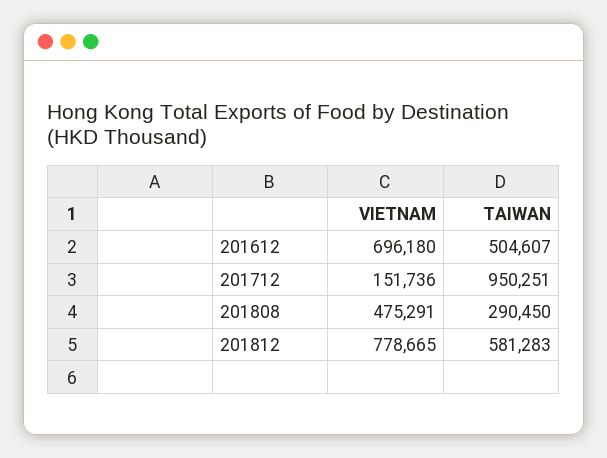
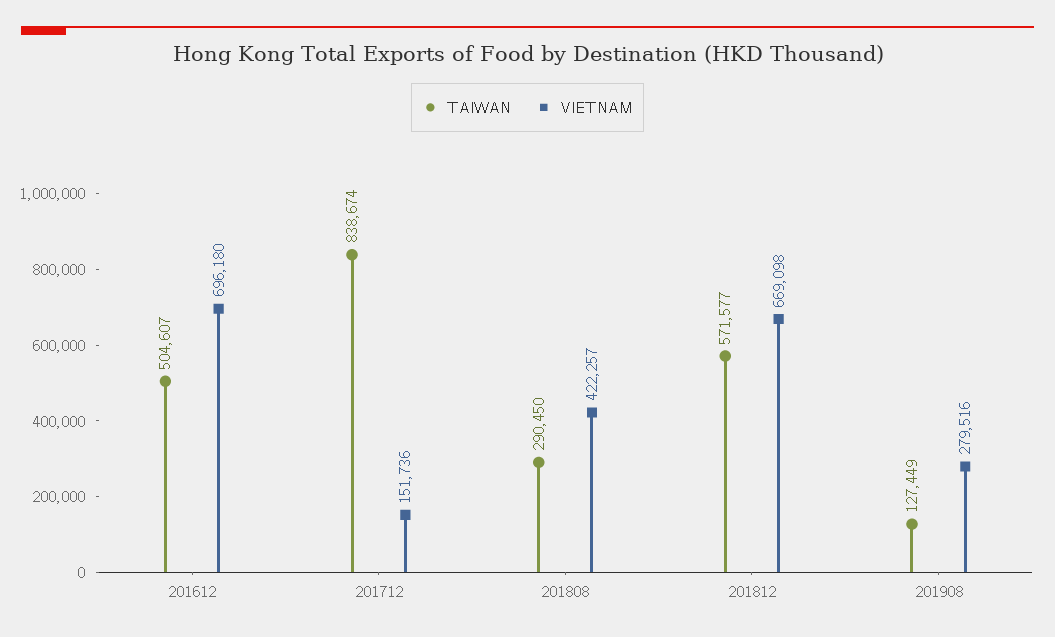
TAIWAN, 201712: 950251 -> 838674
VIETNAM, 201808: 475291 -> 422257
VIETNAM, 201812: 778665 -> 669098
TAIWAN, 201812: 581283 -> 571577
TAIWAN, 201908: none -> 127449
VIETNAM, 201908: none -> 279516

